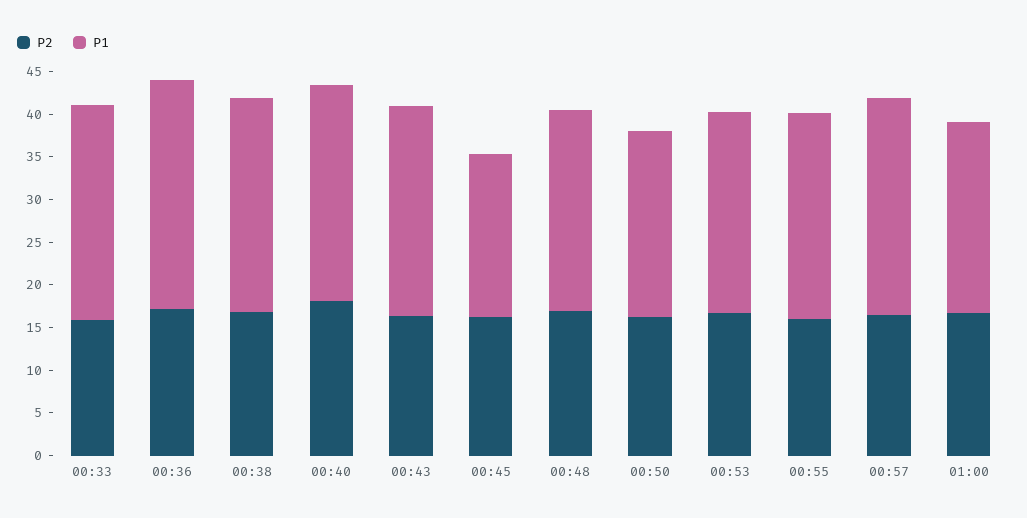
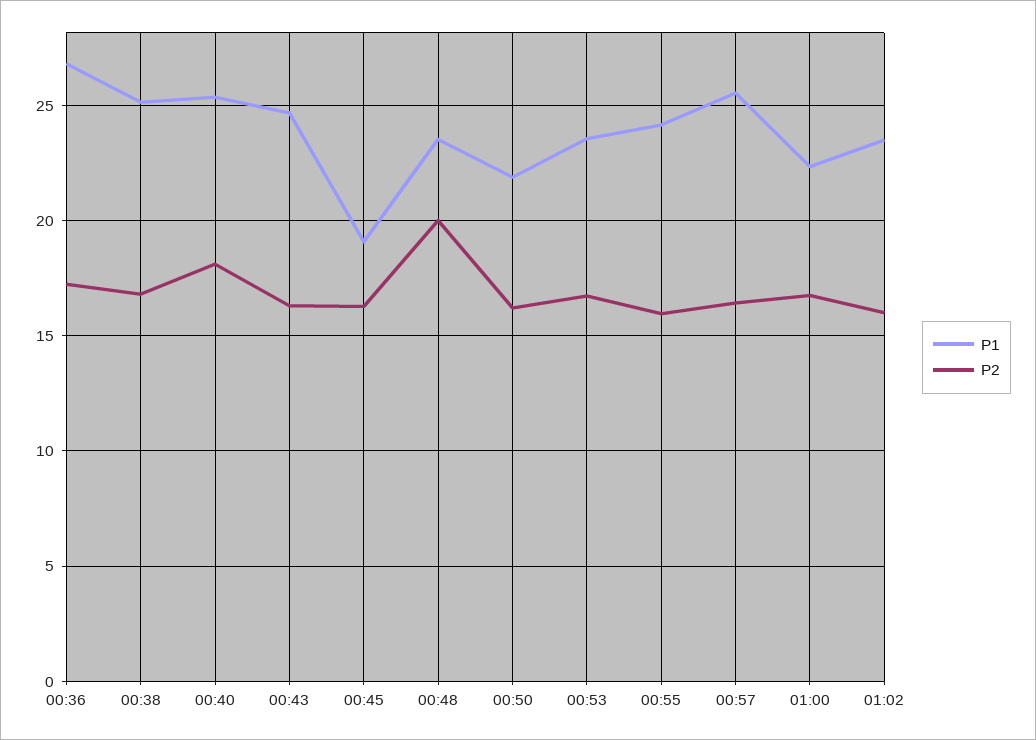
P2, 00:33: 16 -> none
P1, 00:33: 25 -> none
P2, 00:48: 17 -> 20
P1, 01:02: none -> 23.5
P2, 01:02: none -> 16

